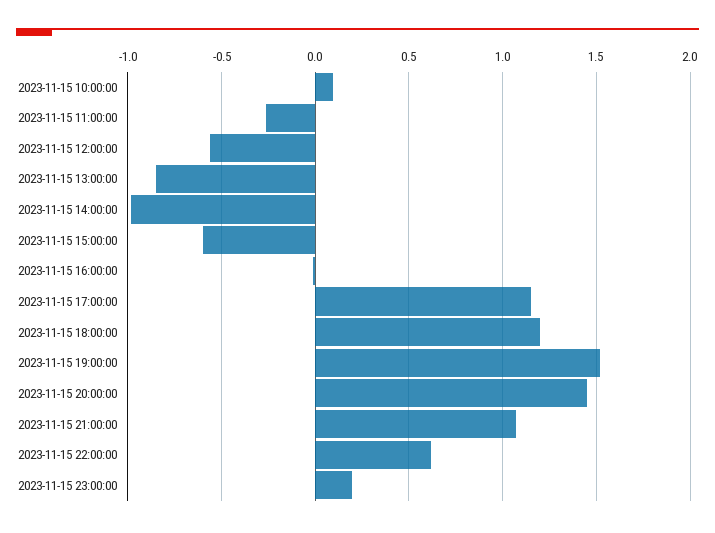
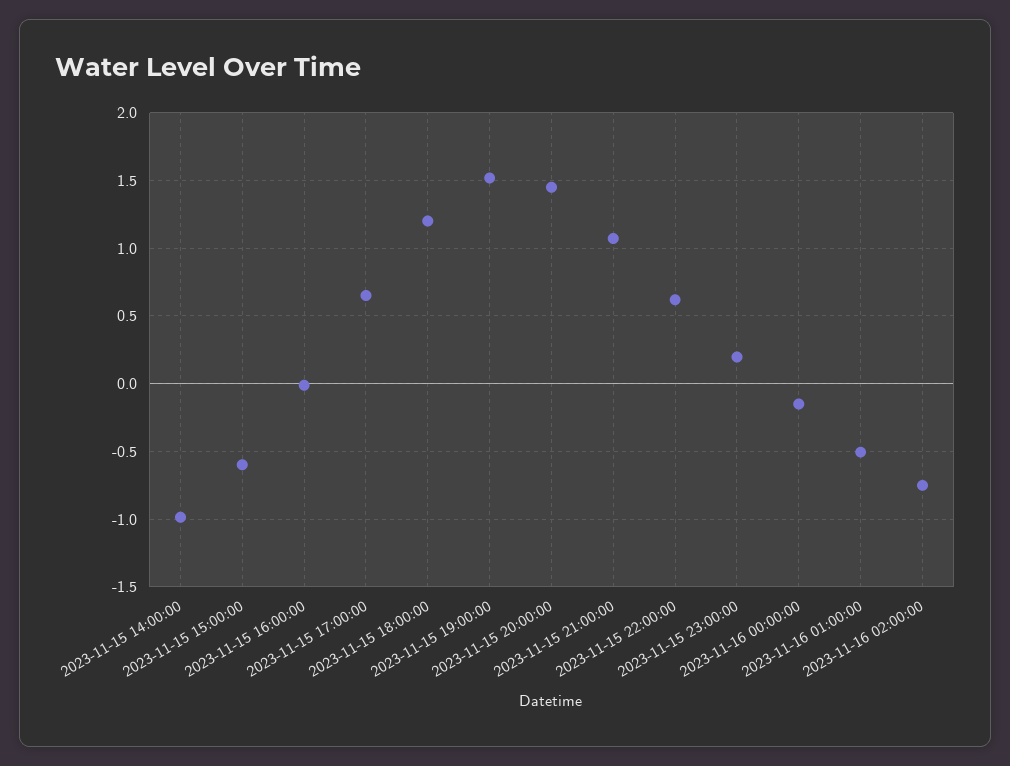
2023-11-15 10:00:00: 0.1 -> none
2023-11-15 11:00:00: -0.25 -> none
2023-11-15 12:00:00: -0.55 -> none
2023-11-15 13:00:00: -0.85 -> none
2023-11-15 17:00:00: 1.15 -> 0.65
2023-11-16 00:00:00: none -> -0.15
2023-11-16 01:00:00: none -> -0.5
2023-11-16 02:00:00: none -> -0.75

